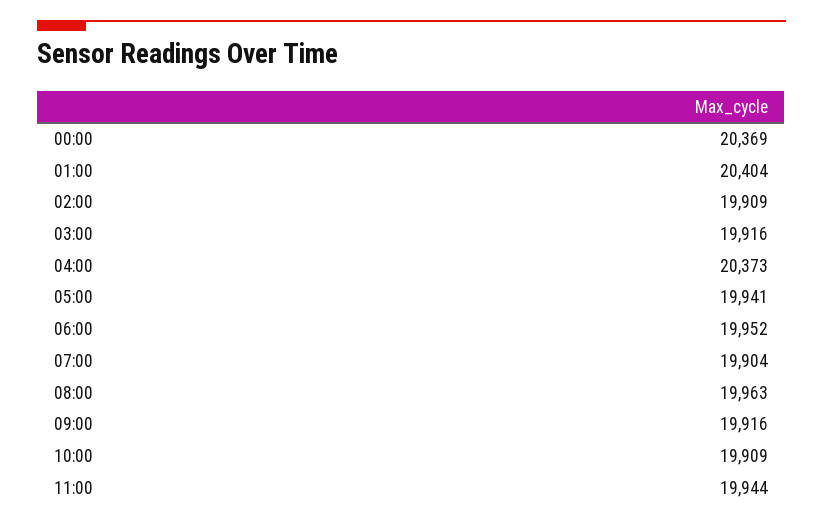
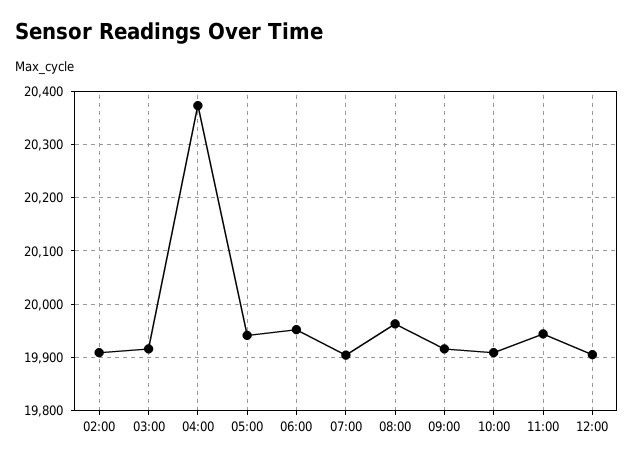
00:00: 20369 -> none
01:00: 20404 -> none
12:00: none -> 19900

